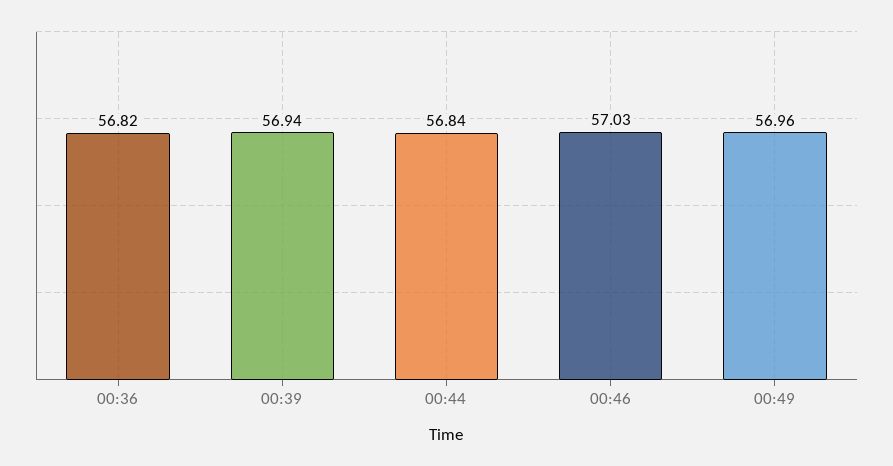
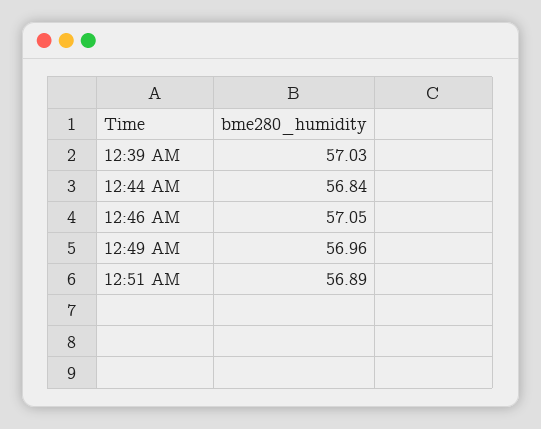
00:36: 56.82 -> none
00:39: 56.94 -> 57.03
00:46: 57.03 -> 57.05
12:51 AM: none -> 56.89

